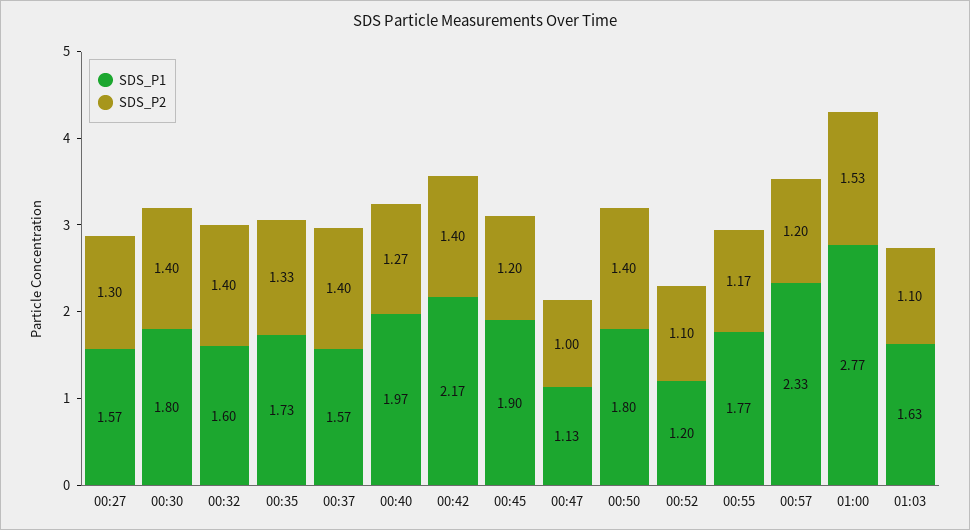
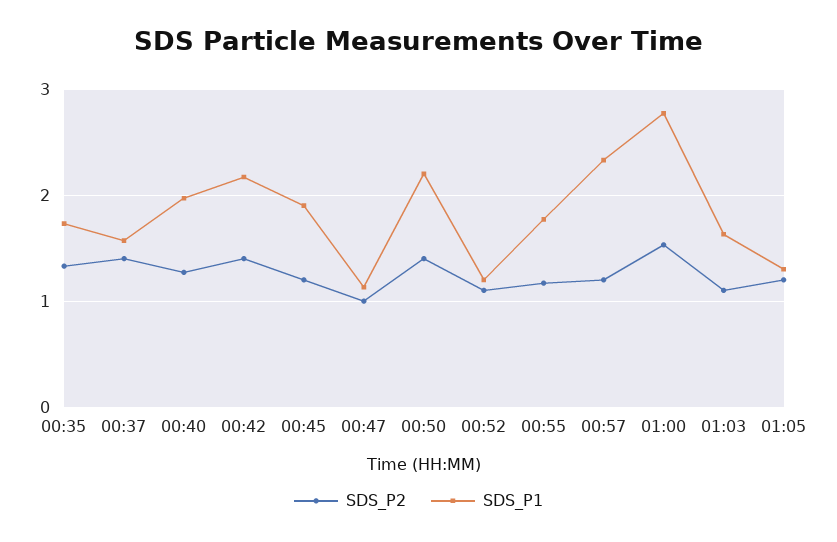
SDS_P1, 00:27: 1.57 -> none
SDS_P2, 00:27: 1.3 -> none
SDS_P1, 00:30: 1.8 -> none
SDS_P2, 00:30: 1.4 -> none
SDS_P1, 00:32: 1.6 -> none
SDS_P2, 00:32: 1.4 -> none
SDS_P1, 00:50: 1.8 -> 2.2
SDS_P2, 01:05: none -> 1.2
SDS_P1, 01:05: none -> 1.3

